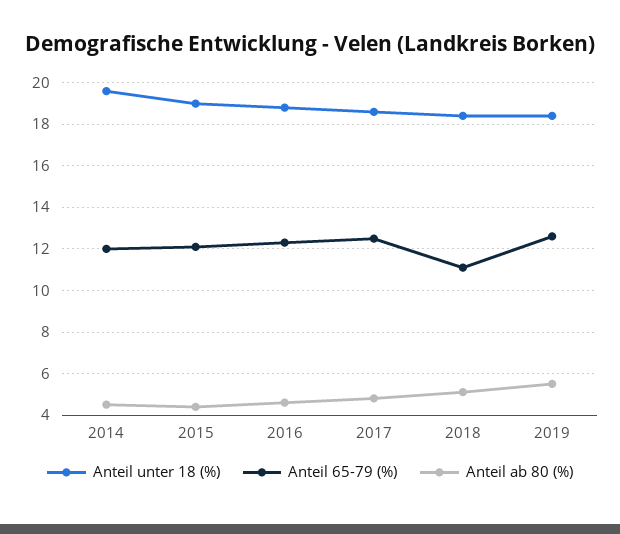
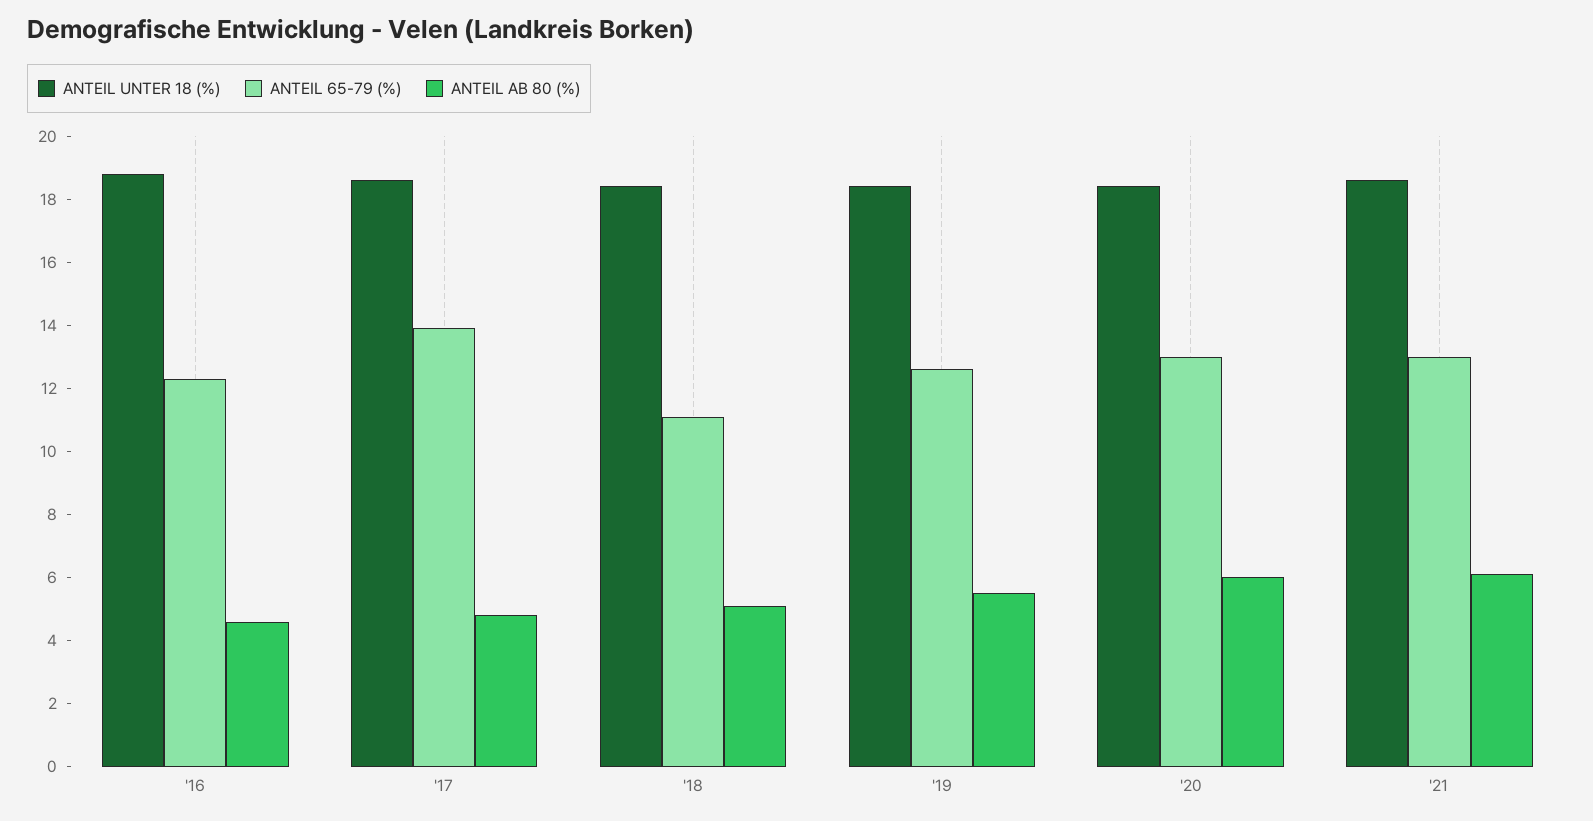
Anteil unter 18 (%), 2014: 19.5 -> none
Anteil 65-79 (%), 2014: 12 -> none
Anteil ab 80 (%), 2014: 4.5 -> none
Anteil unter 18 (%), 2015: 19 -> none
Anteil 65-79 (%), 2015: 12 -> none
Anteil ab 80 (%), 2015: 4.5 -> none
Anteil 65-79 (%), 2017: 12.5 -> 14
Anteil unter 18 (%), '20: none -> 18.5
Anteil 65-79 (%), '20: none -> 13
Anteil ab 80 (%), '20: none -> 6
Anteil unter 18 (%), '21: none -> 18.5
Anteil 65-79 (%), '21: none -> 13
Anteil ab 80 (%), '21: none -> 6

